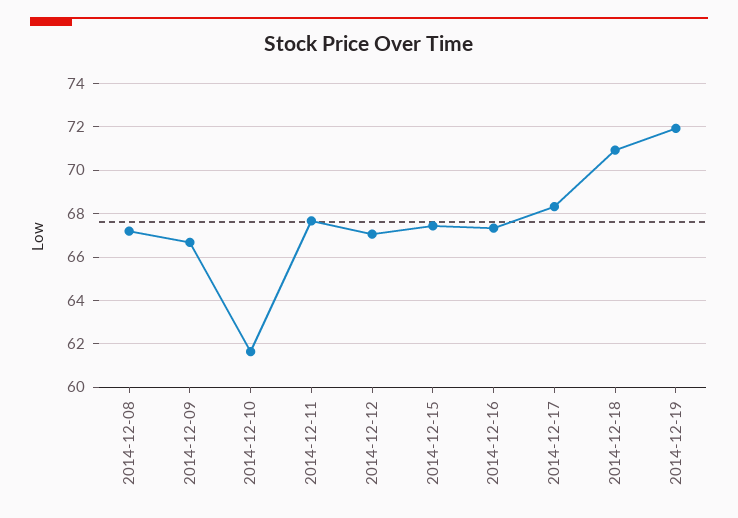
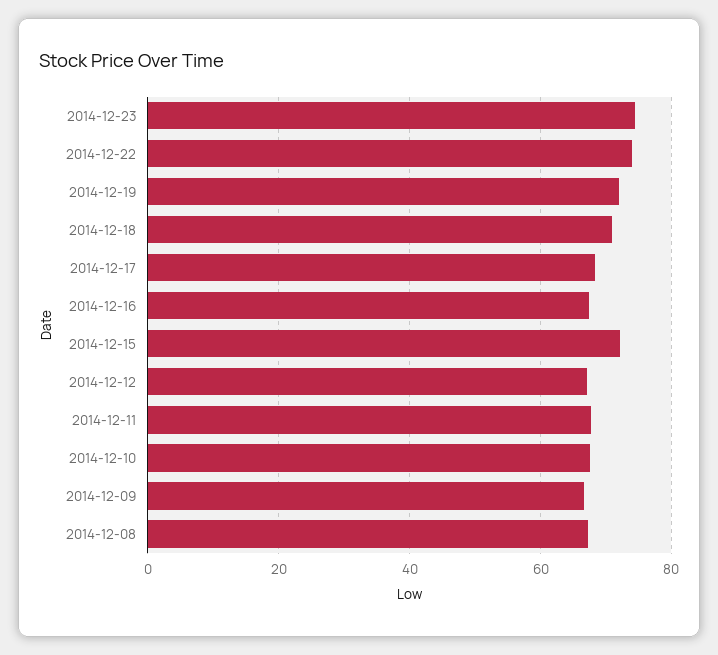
2014-12-10: 61.5 -> 68
2014-12-15: 67.5 -> 72
2014-12-23: none -> 74
2014-12-22: none -> 74

